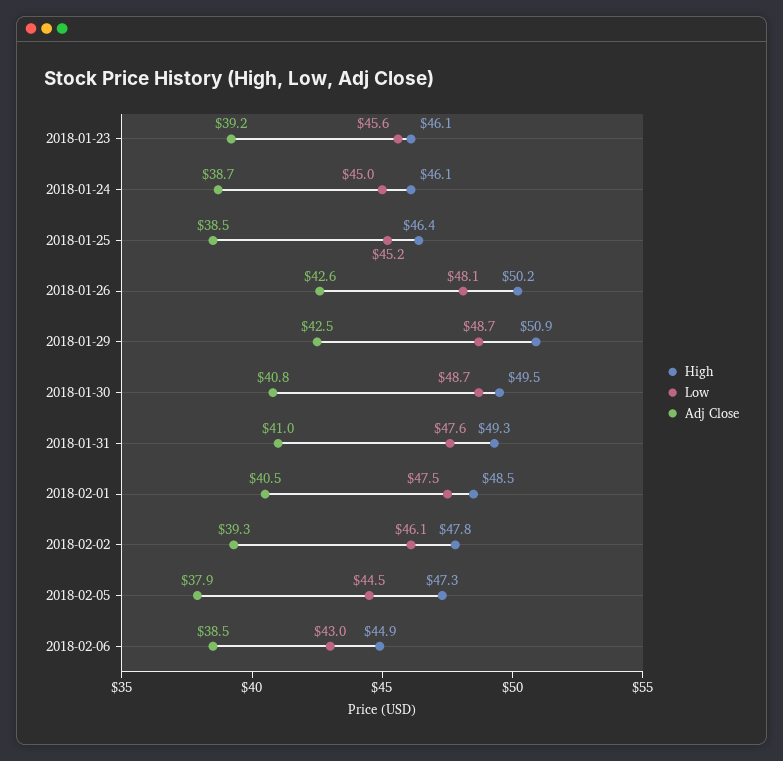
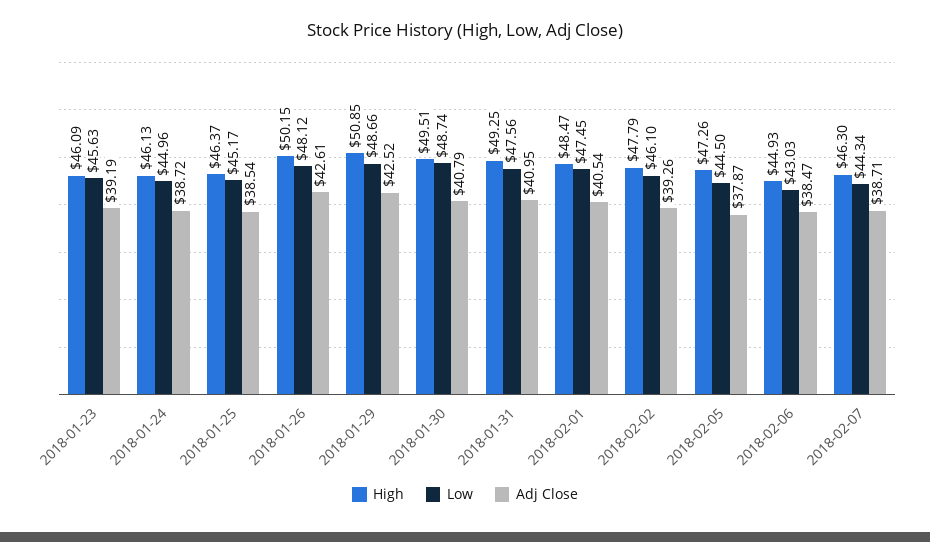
High, 2018-02-07: none -> 46.3
Low, 2018-02-07: none -> 44.34
Adj Close, 2018-02-07: none -> 38.71

